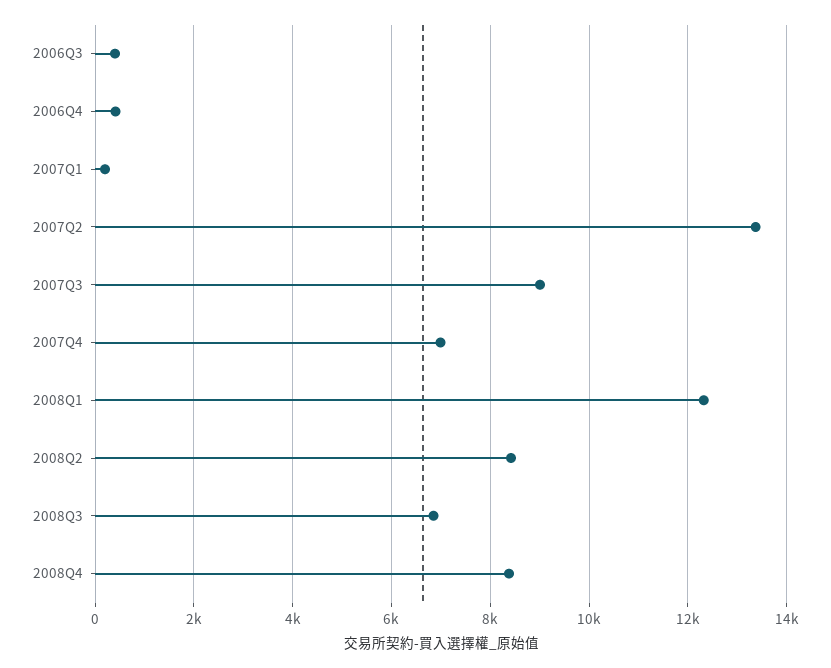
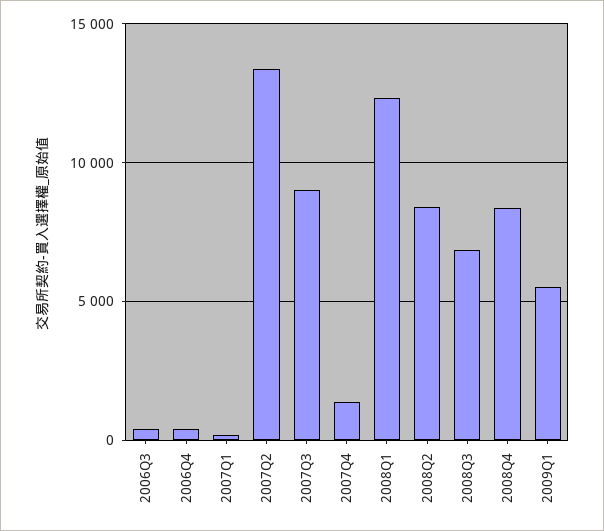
2007Q4: 7000 -> 1500
2009Q1: none -> 5500

